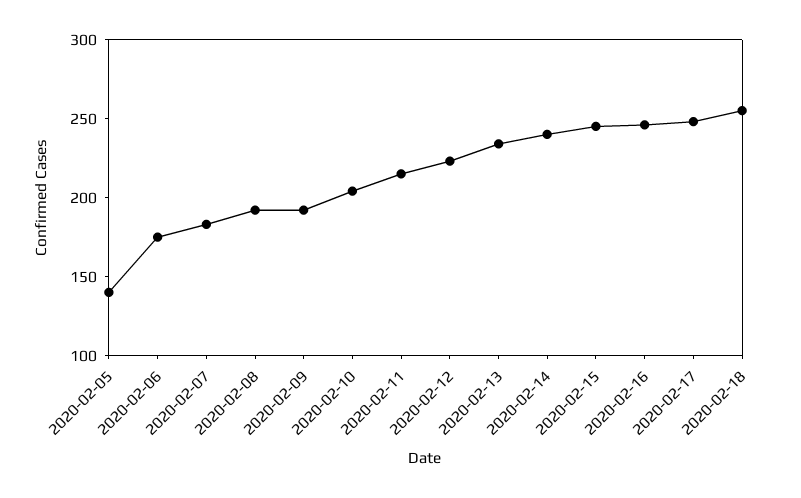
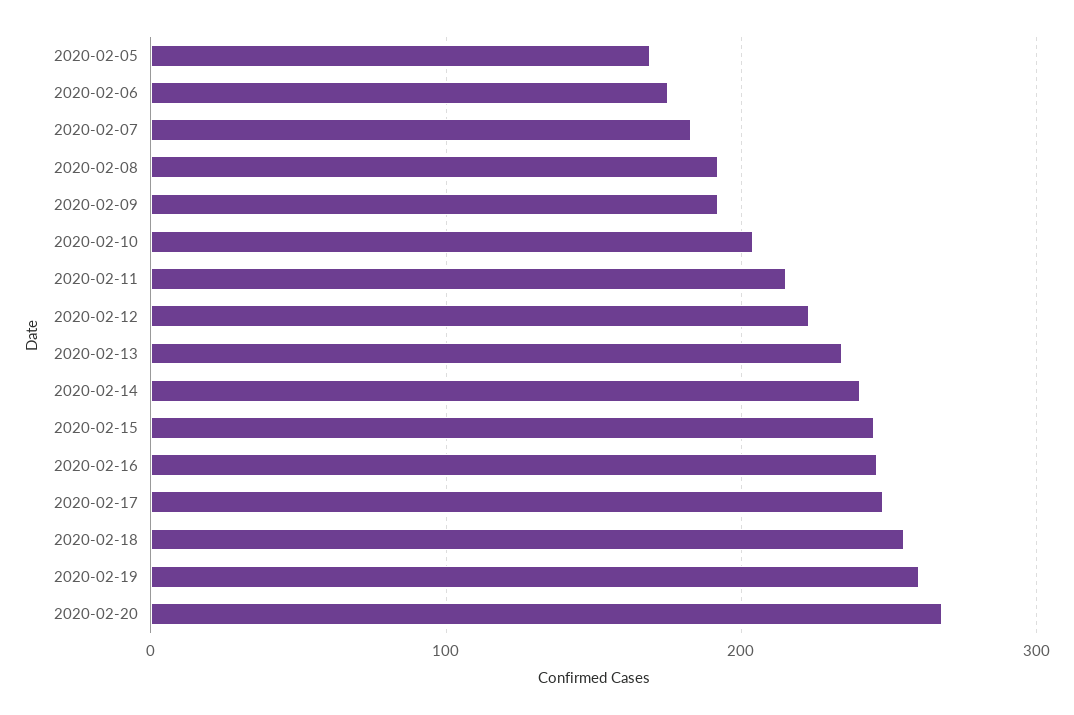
2020-02-05: 140 -> 170
2020-02-19: none -> 260
2020-02-20: none -> 270

